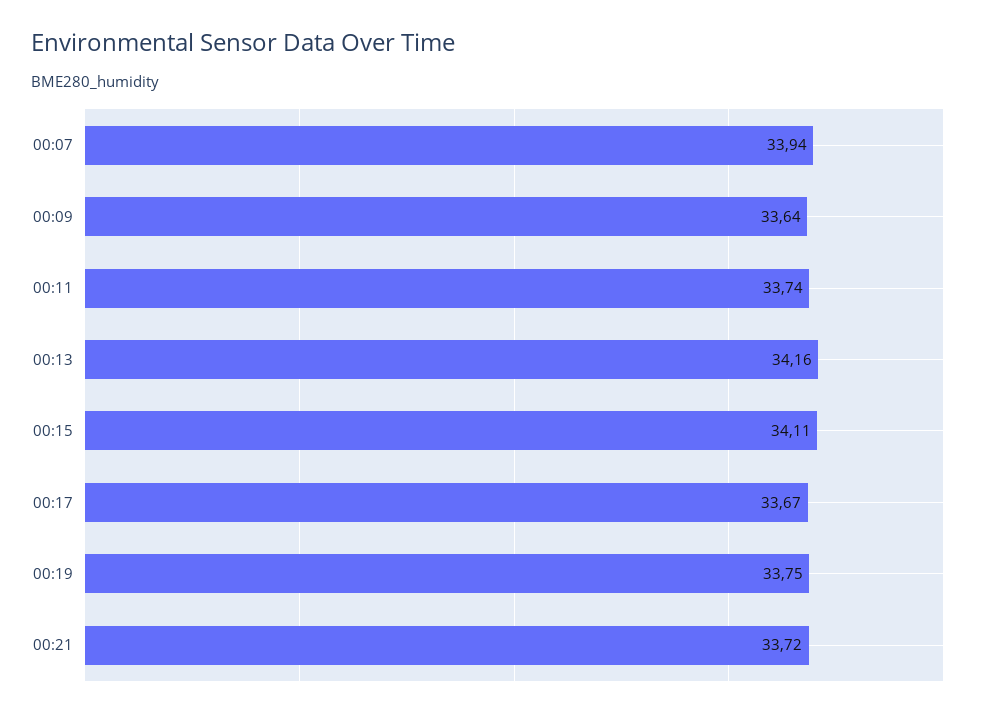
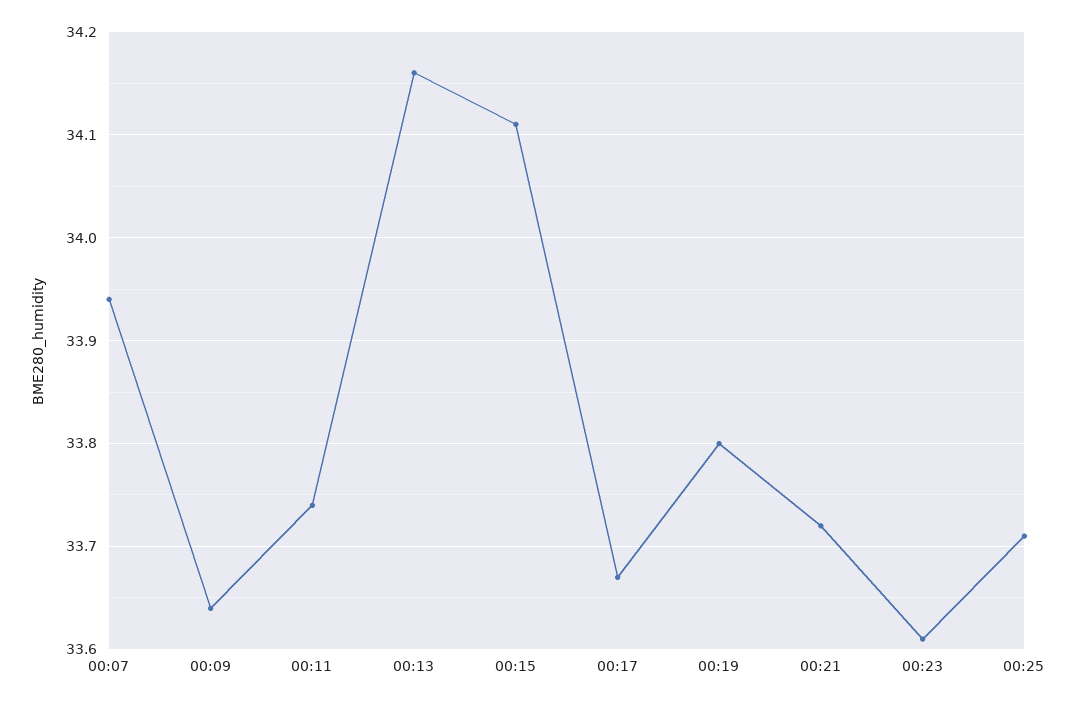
00:19: 33.75 -> 33.8
00:23: none -> 33.61
00:25: none -> 33.71

